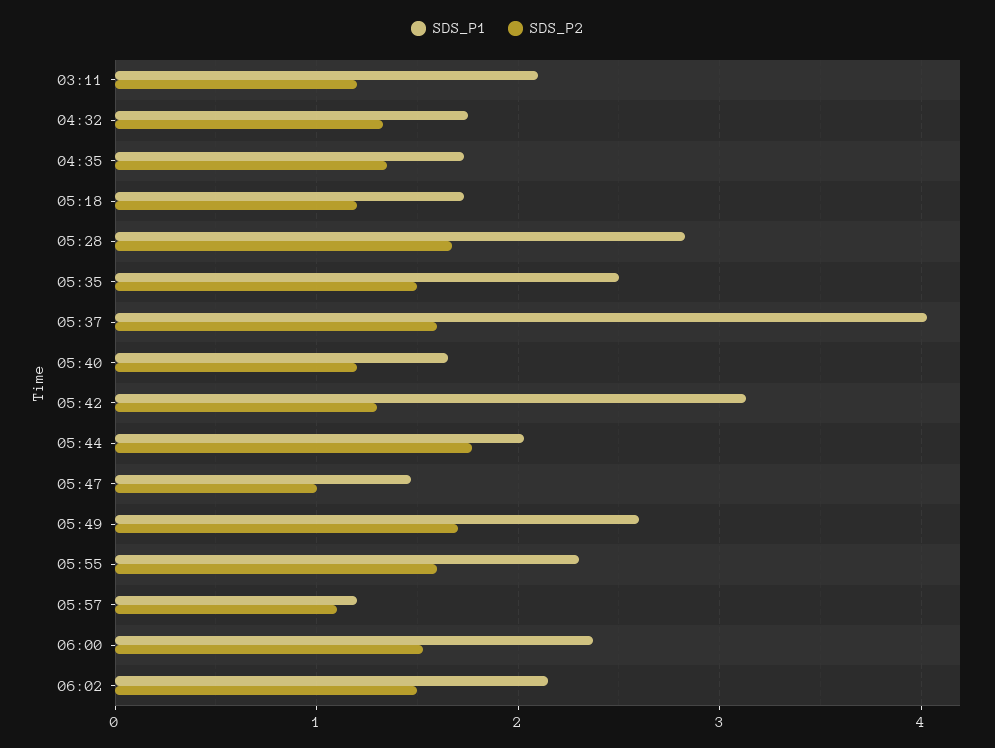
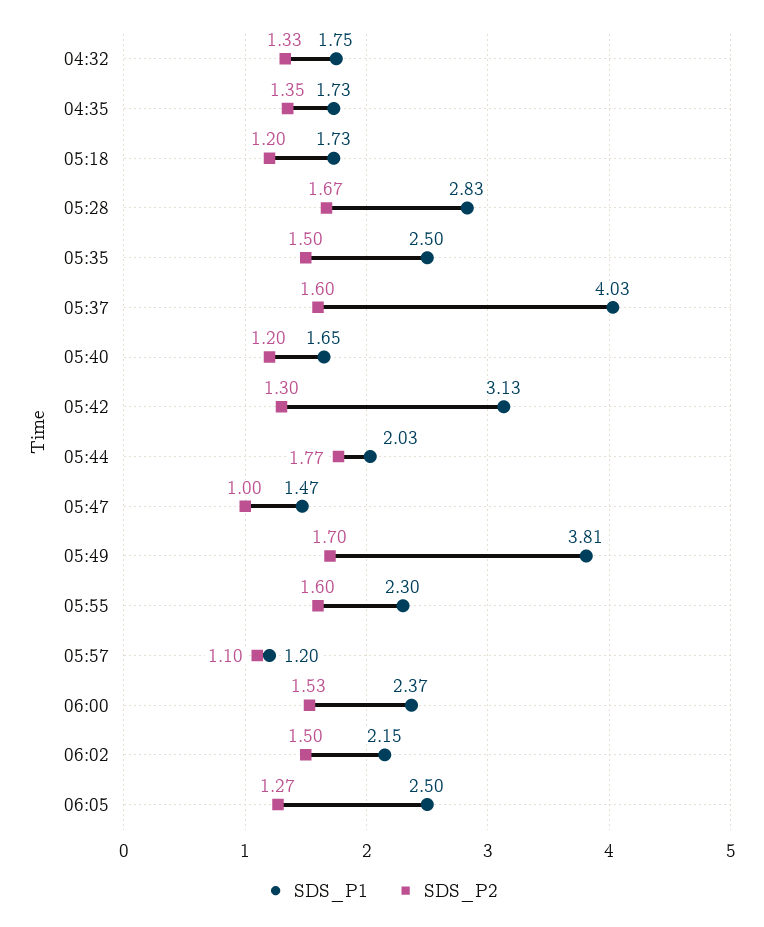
SDS_P1, 03:11: 2.1 -> none
SDS_P2, 03:11: 1.2 -> none
SDS_P1, 05:49: 2.6 -> 3.81
SDS_P1, 06:05: none -> 2.5
SDS_P2, 06:05: none -> 1.27

